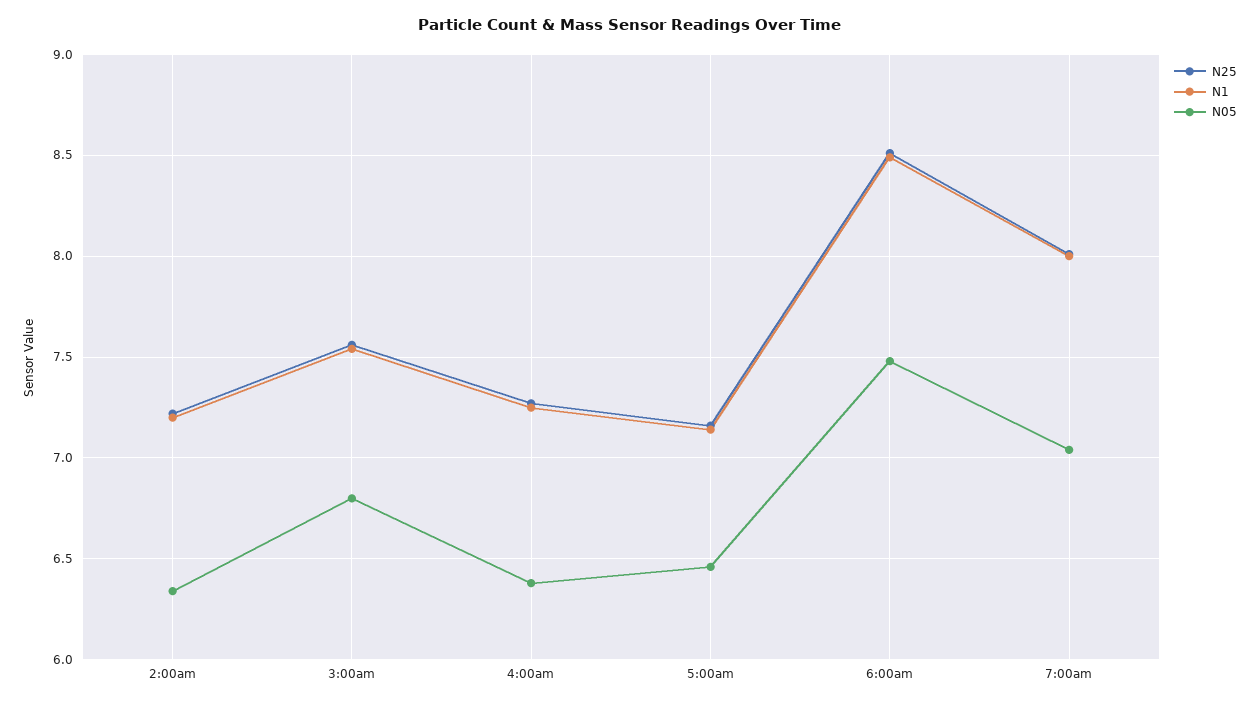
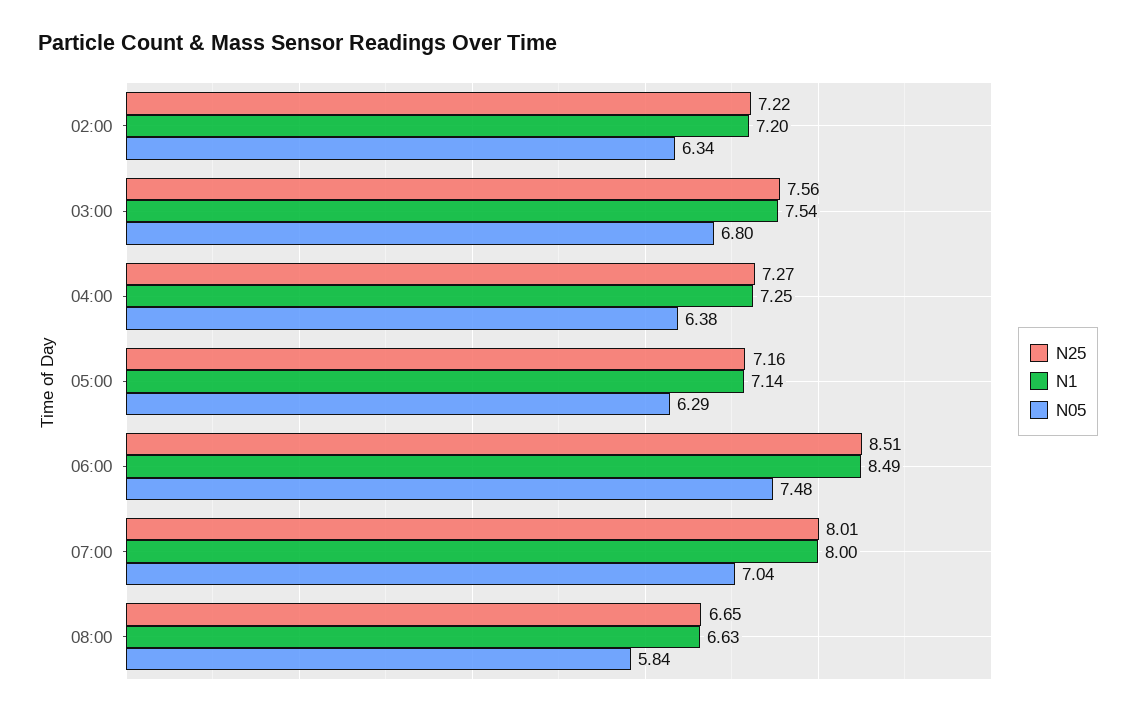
N05, 5:00am: 6.45 -> 6.29
N25, 08:00: none -> 6.65
N1, 08:00: none -> 6.63
N05, 08:00: none -> 5.84

